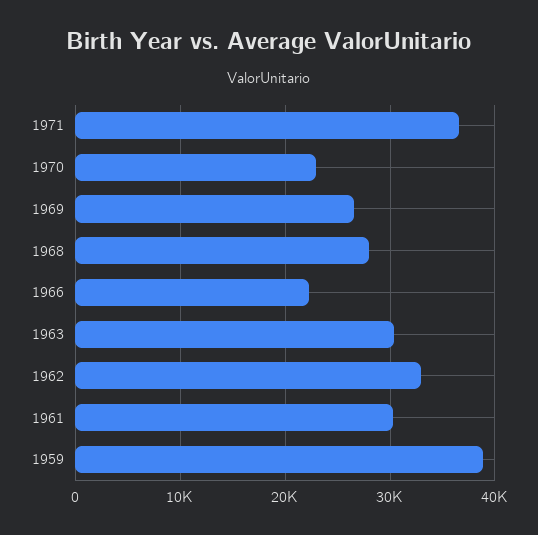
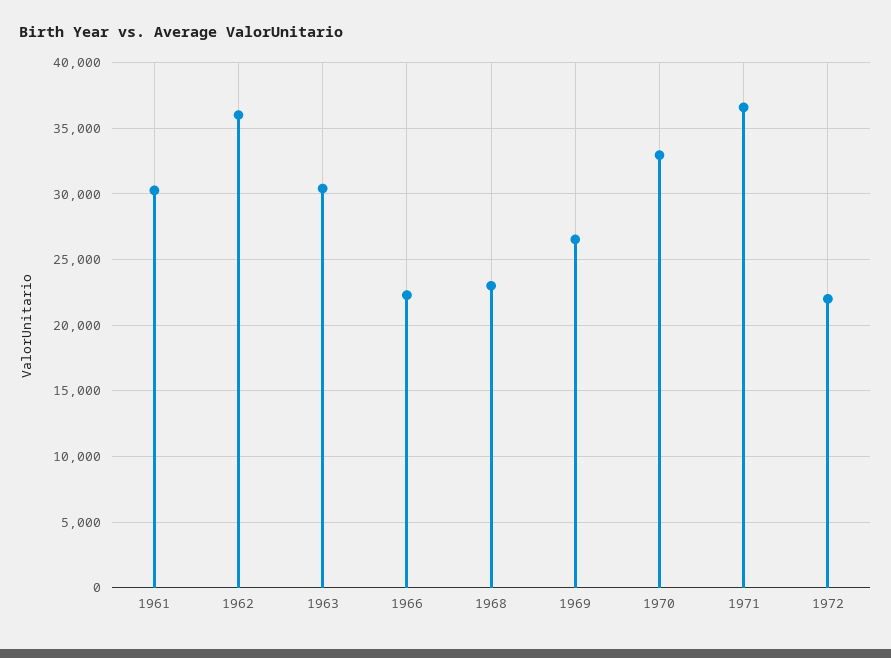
1970: 23000 -> 33000
1968: 28000 -> 23000
1962: 33000 -> 36000
1959: 39000 -> none
1972: none -> 22000

